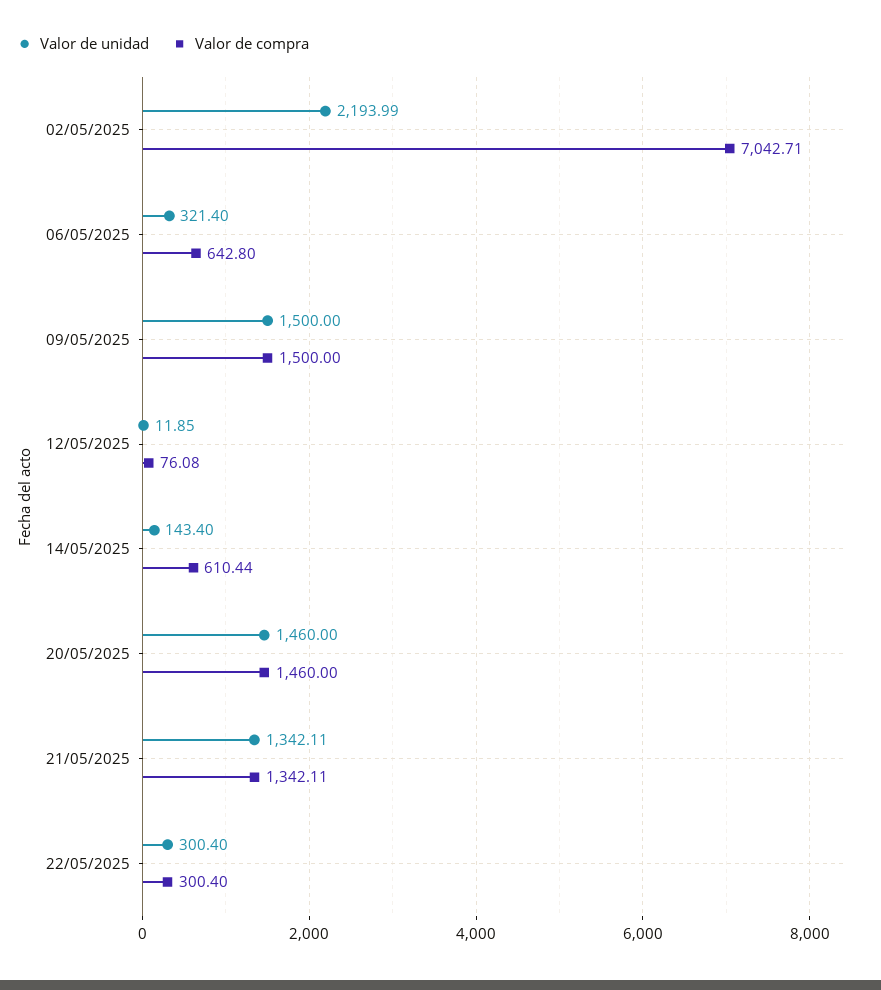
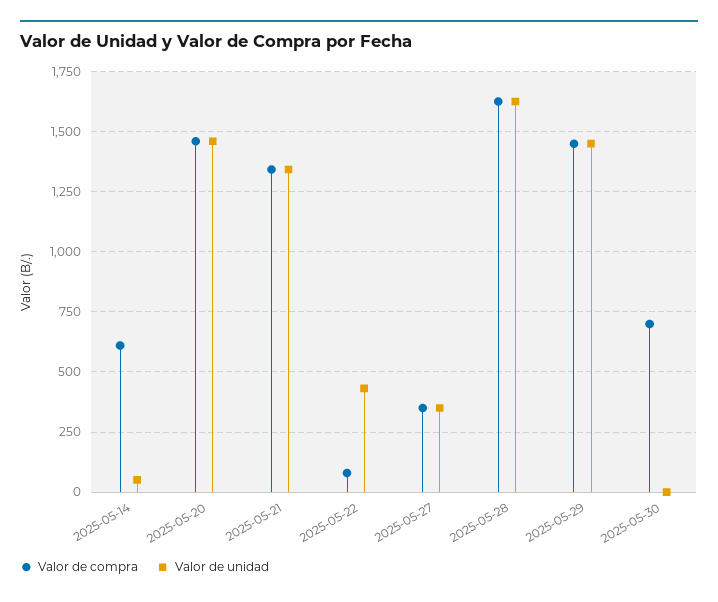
Valor de unidad, 02/05/2025: 2193.99 -> none
Valor de compra, 02/05/2025: 7042.71 -> none
Valor de unidad, 06/05/2025: 321.4 -> none
Valor de compra, 06/05/2025: 642.8 -> none
Valor de unidad, 09/05/2025: 1500 -> none
Valor de compra, 09/05/2025: 1500 -> none
Valor de unidad, 12/05/2025: 11.85 -> none
Valor de compra, 12/05/2025: 76.08 -> none
Valor de unidad, 14/05/2025: 143.4 -> 50
Valor de unidad, 22/05/2025: 300.4 -> 425
Valor de compra, 22/05/2025: 300.4 -> 75
Valor de compra, 2025-05-27: none -> 350
Valor de unidad, 2025-05-27: none -> 350
Valor de compra, 2025-05-28: none -> 1625
Valor de unidad, 2025-05-28: none -> 1625
Valor de compra, 2025-05-29: none -> 1450
Valor de unidad, 2025-05-29: none -> 1450
Valor de compra, 2025-05-30: none -> 700
Valor de unidad, 2025-05-30: none -> 0

